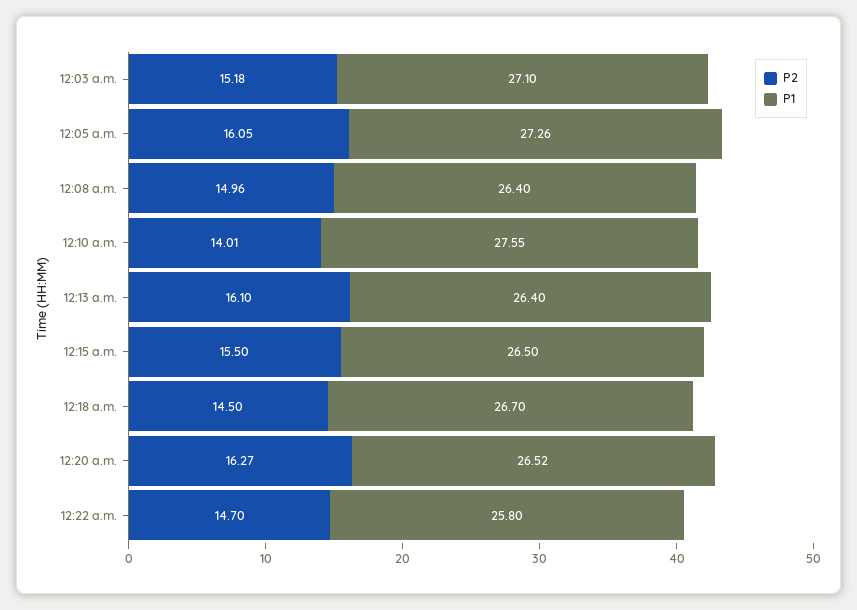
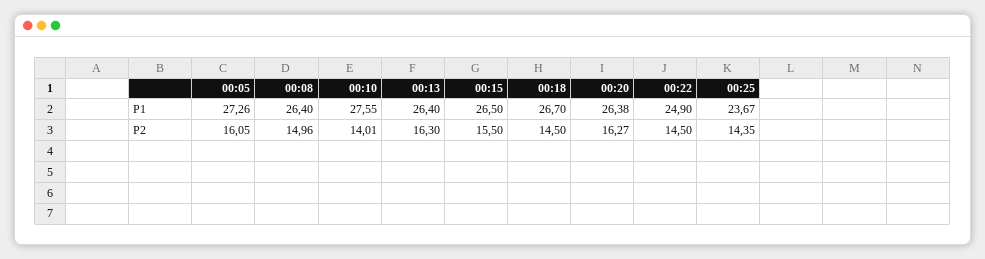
P2, 12:03 a.m.: 15.18 -> none
P1, 12:03 a.m.: 27.1 -> none
P2, 12:13 a.m.: 16.1 -> 16.3
P1, 12:20 a.m.: 26.52 -> 26.38
P2, 12:22 a.m.: 14.7 -> 14.5
P1, 12:22 a.m.: 25.8 -> 24.9
P1, 00:25: none -> 23.67
P2, 00:25: none -> 14.35

